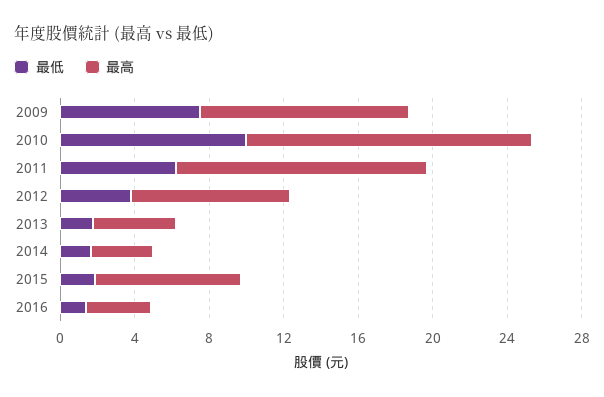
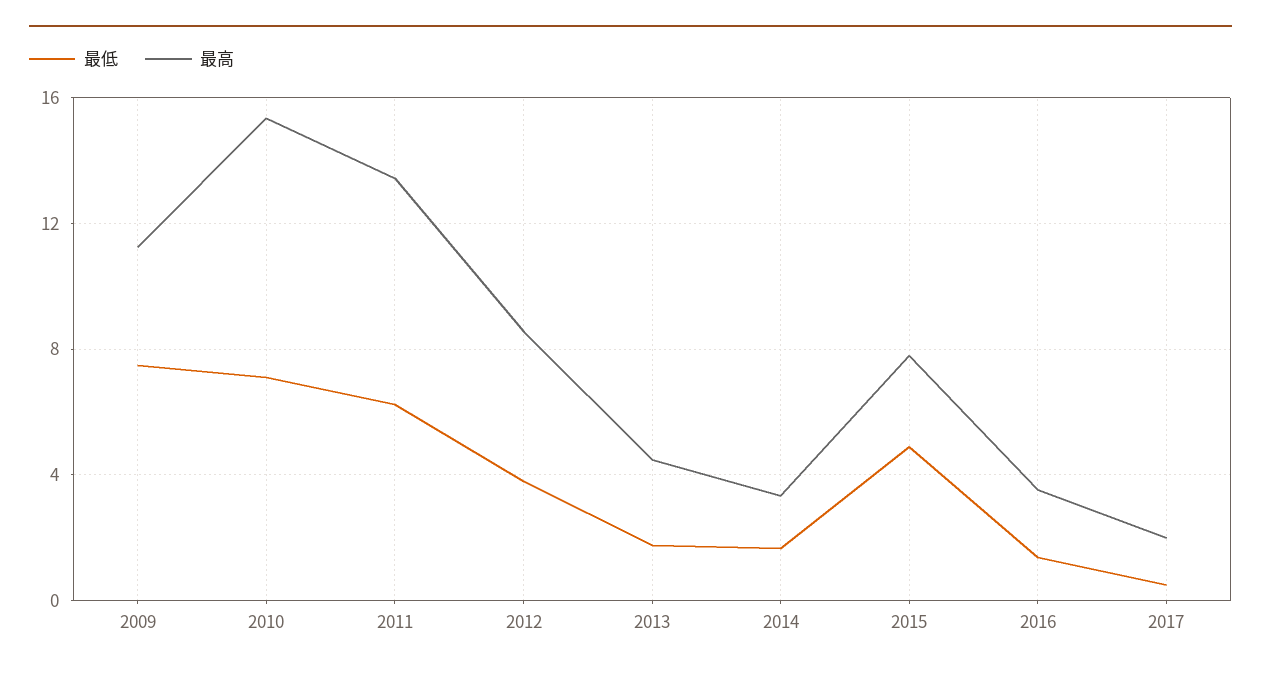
最低, 2010: 10 -> 7
最低, 2015: 2 -> 5
最低, 2017: none -> 0.5
最高, 2017: none -> 2

